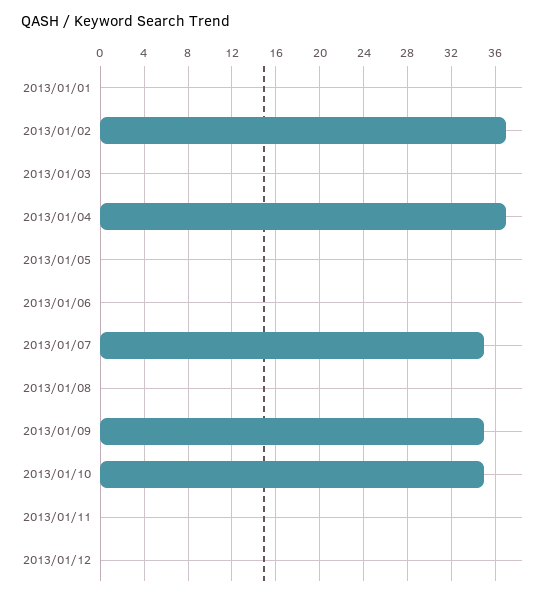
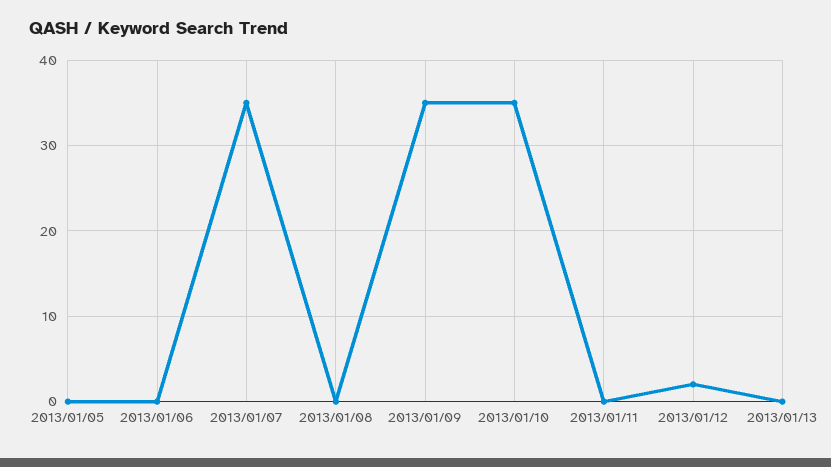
2013/01/01: 0 -> none
2013/01/02: 37 -> none
2013/01/03: 0 -> none
2013/01/04: 37 -> none
2013/01/12: 0 -> 2
2013/01/13: none -> 0

